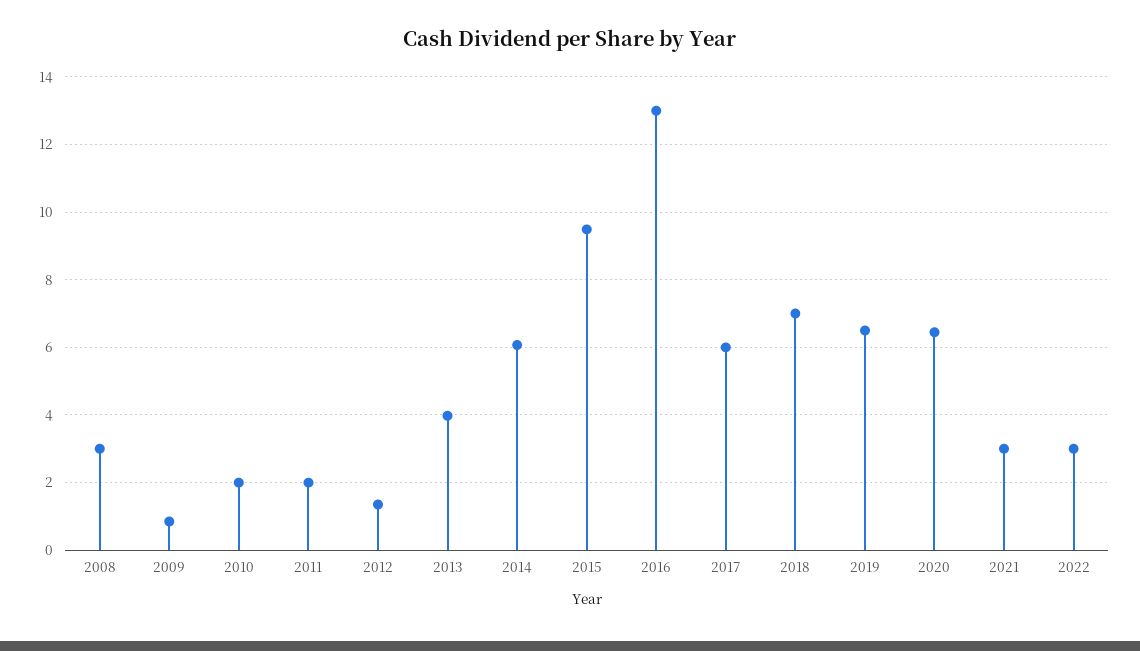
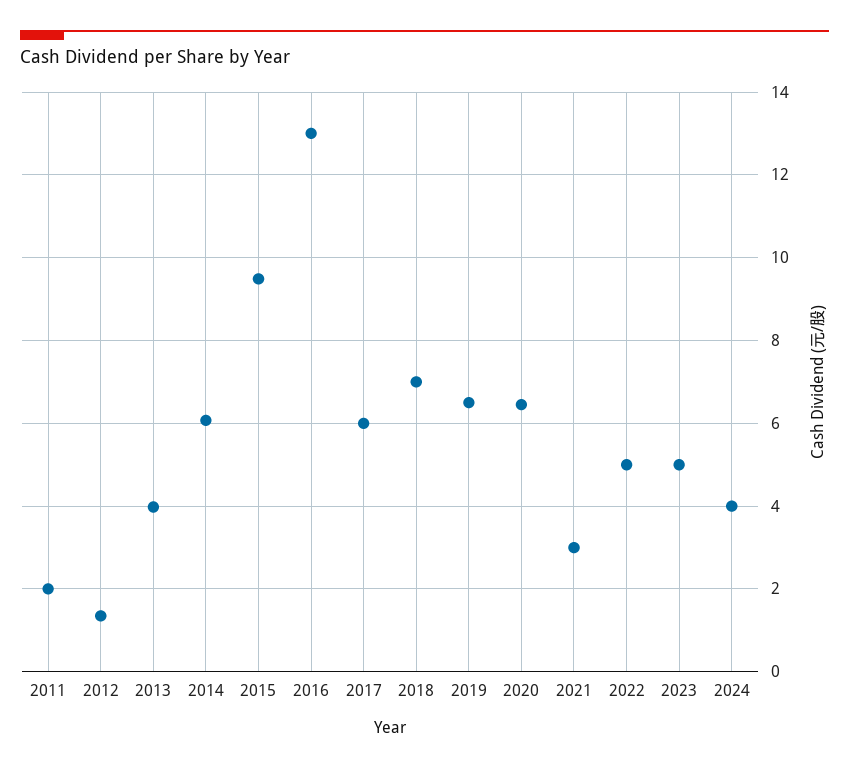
2008: 3 -> none
2009: 0.8 -> none
2010: 2 -> none
2022: 3 -> 5
2023: none -> 5
2024: none -> 4

